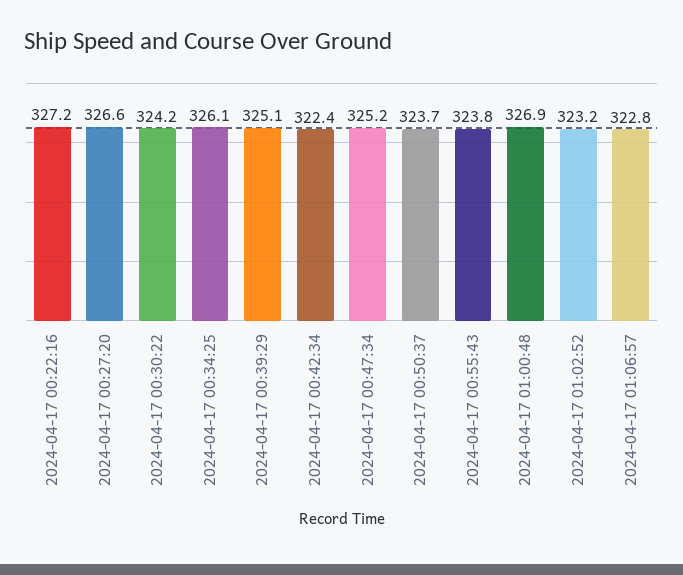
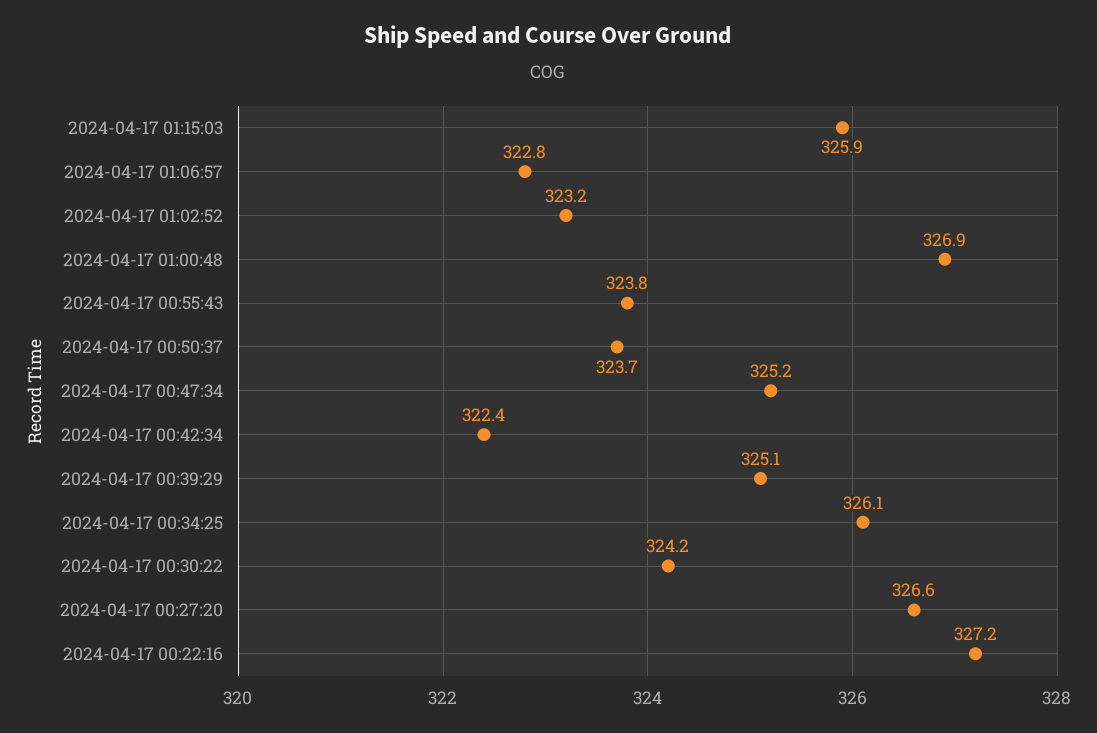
2024-04-17 01:15:03: none -> 325.9

